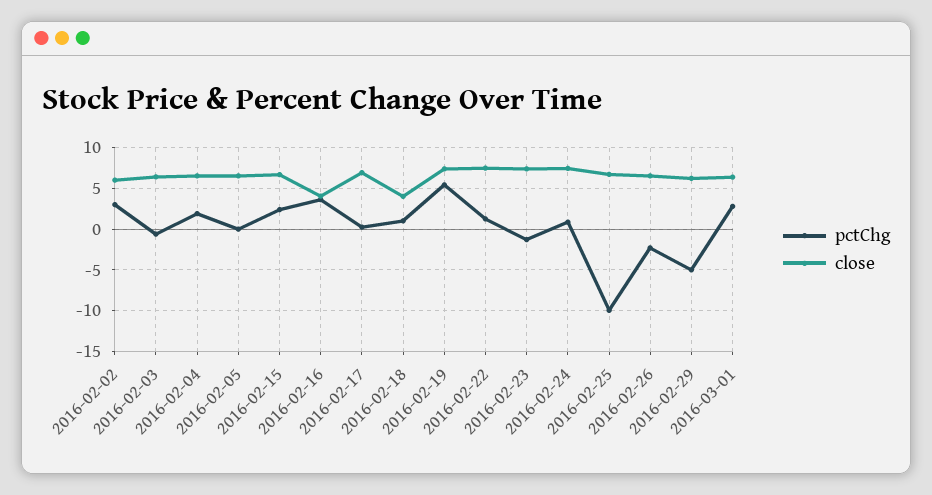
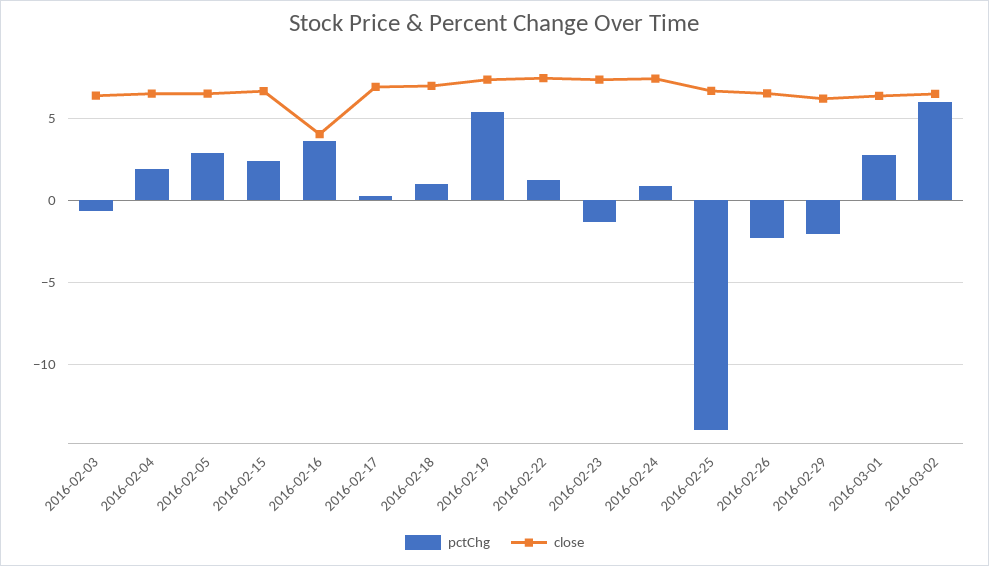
pctChg, 2016-02-02: 3 -> none
close, 2016-02-02: 6 -> none
pctChg, 2016-02-05: 0 -> 3
close, 2016-02-18: 4 -> 7
pctChg, 2016-02-25: -10 -> -14
pctChg, 2016-02-29: -5 -> -2
pctChg, 2016-03-02: none -> 6
close, 2016-03-02: none -> 6.5

